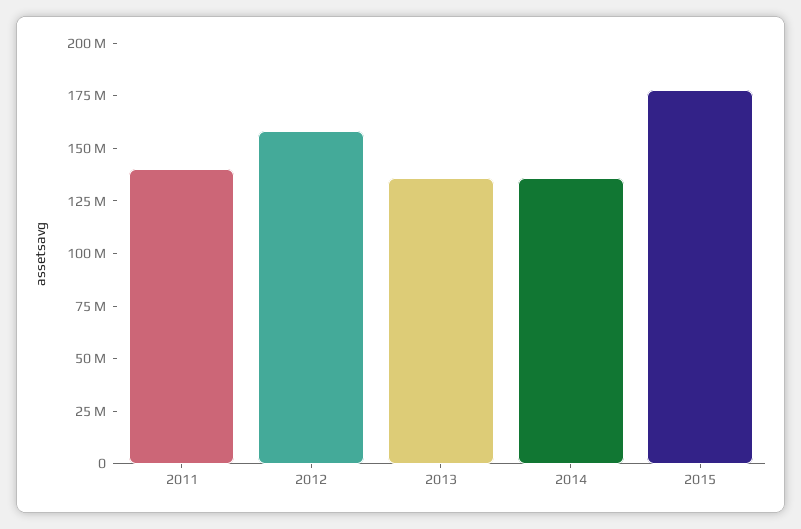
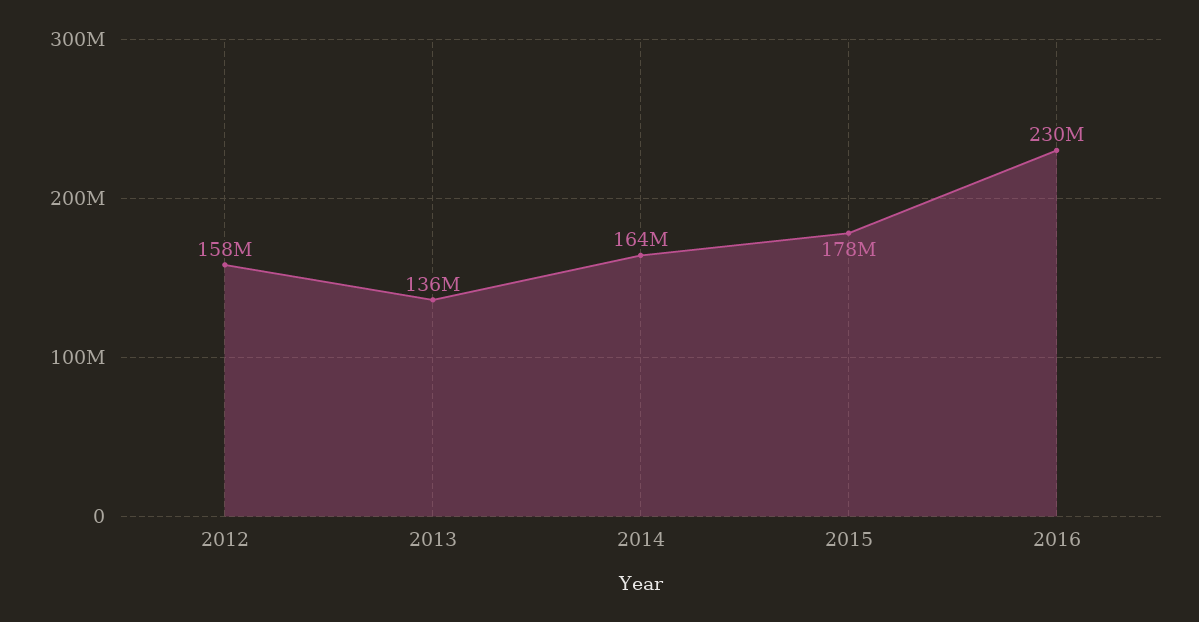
2011: 140000000 -> none
2014: 135000000 -> 164000000
2016: none -> 230000000

